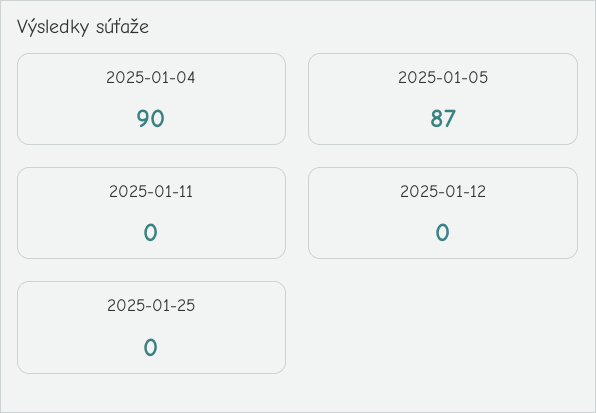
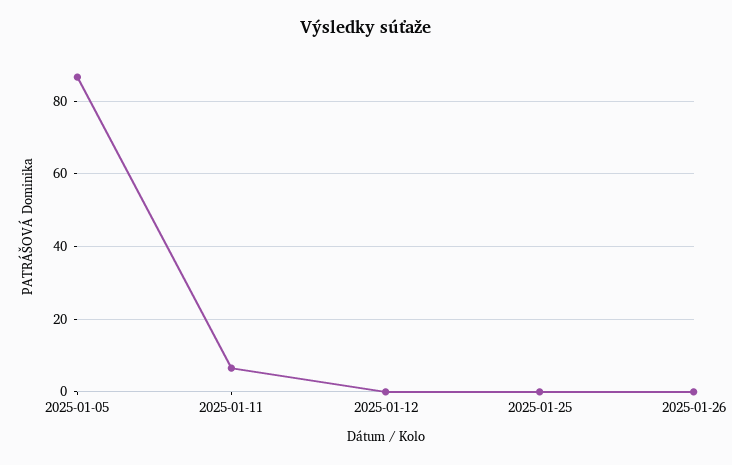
2025-01-04: 90 -> none
2025-01-11: 0 -> 6
2025-01-26: none -> 0

